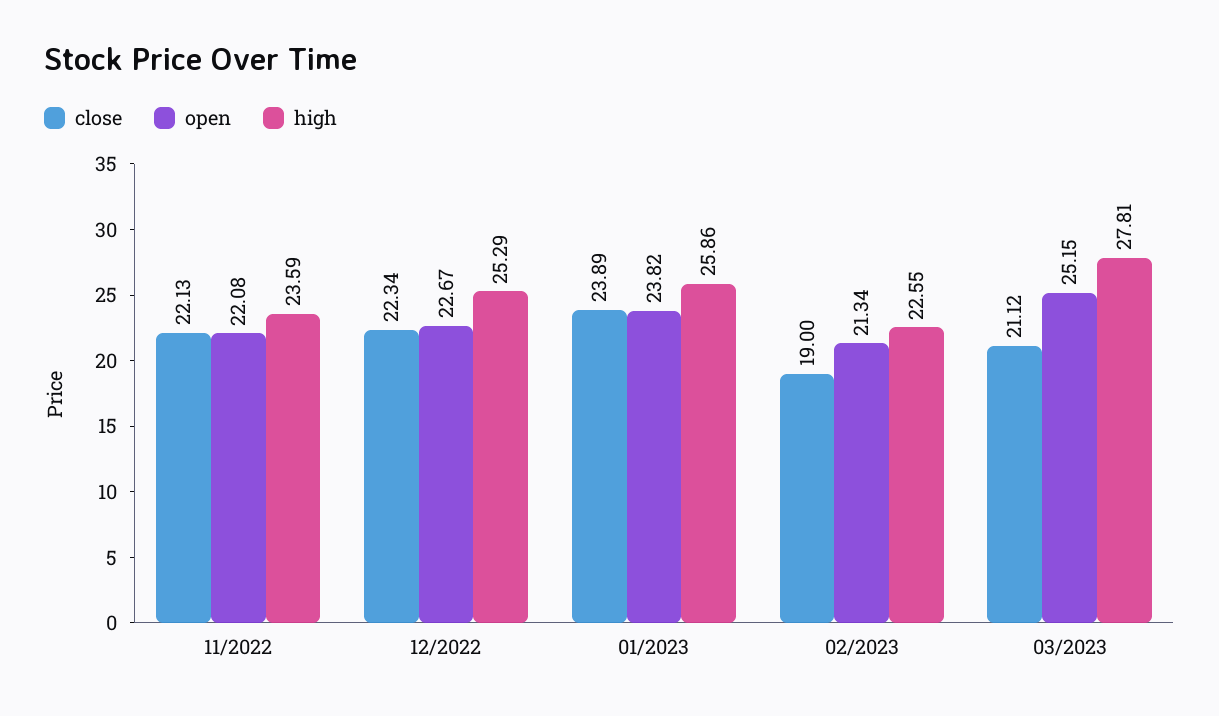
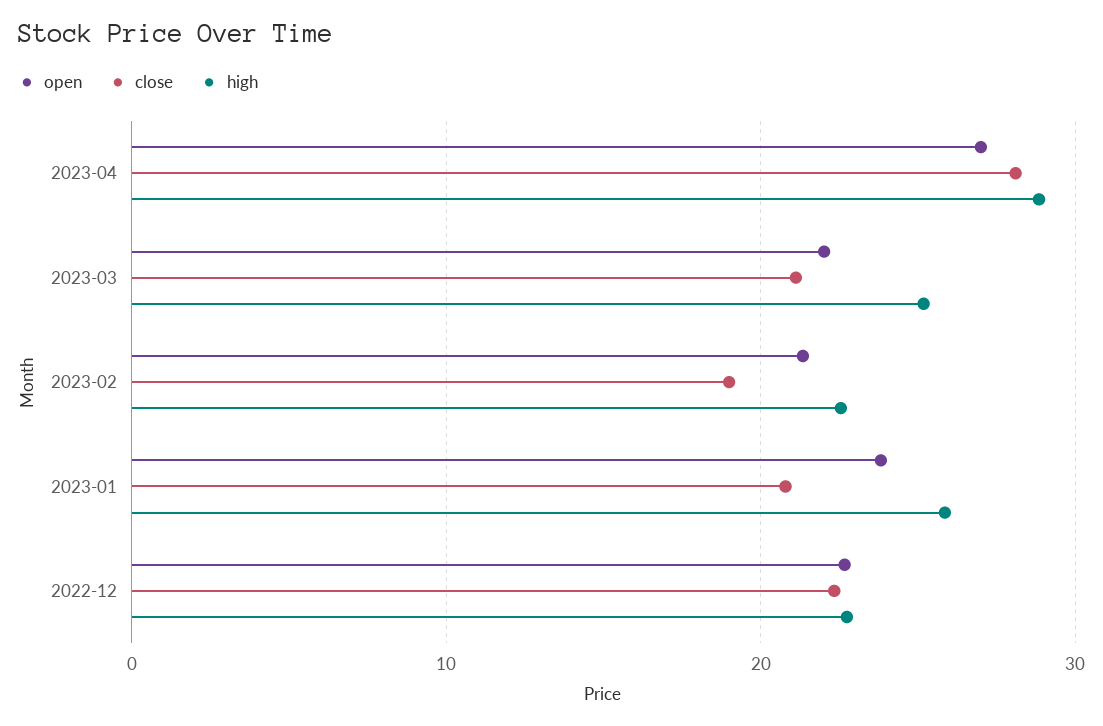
close, 11/2022: 22.13 -> none
open, 11/2022: 22.08 -> none
high, 11/2022: 23.59 -> none
high, 12/2022: 25.29 -> 23
close, 01/2023: 23.89 -> 21
open, 03/2023: 25.15 -> 22
high, 03/2023: 27.81 -> 25
open, 2023-04: none -> 27
close, 2023-04: none -> 28
high, 2023-04: none -> 29

